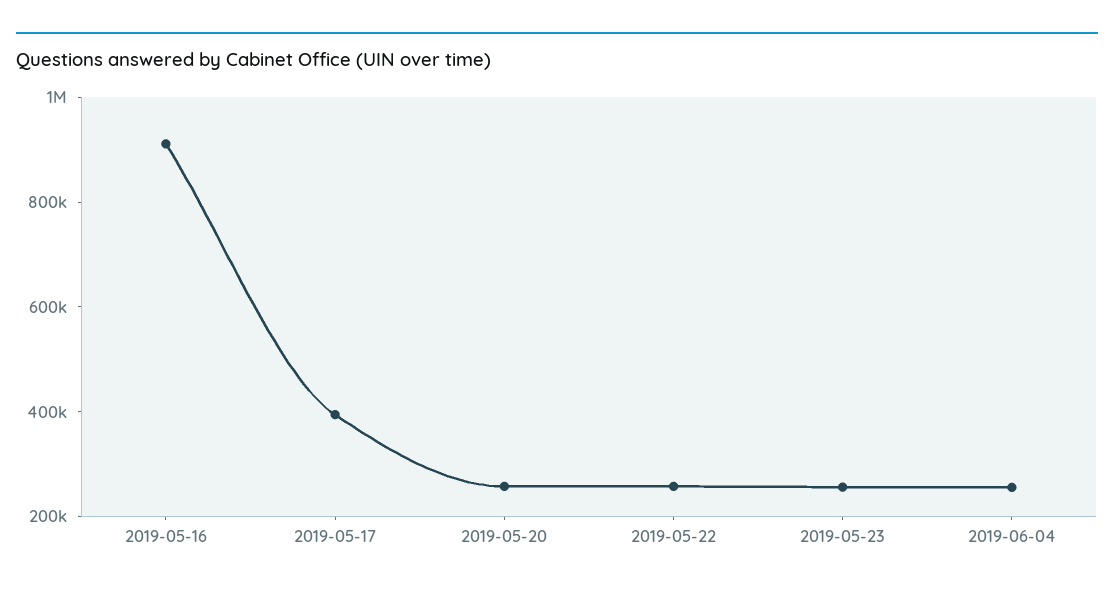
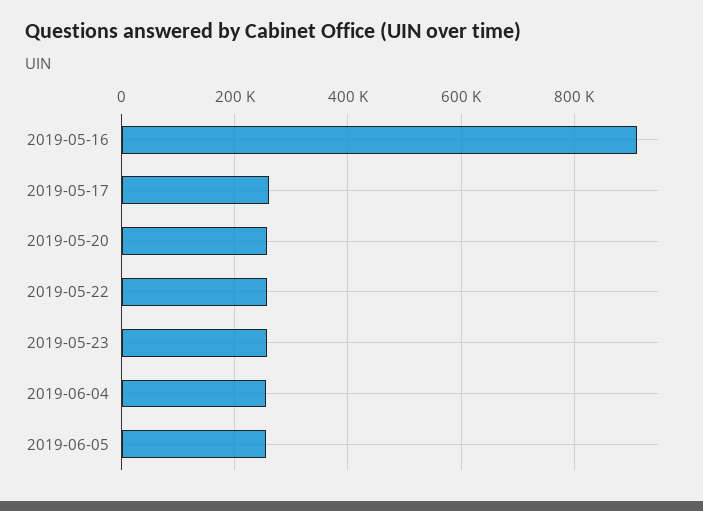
2019-05-17: 400000 -> 260000
2019-06-05: none -> 260000

